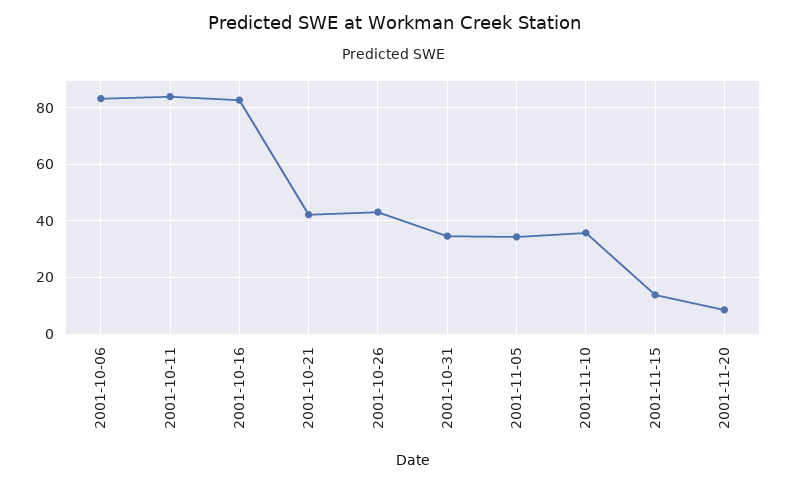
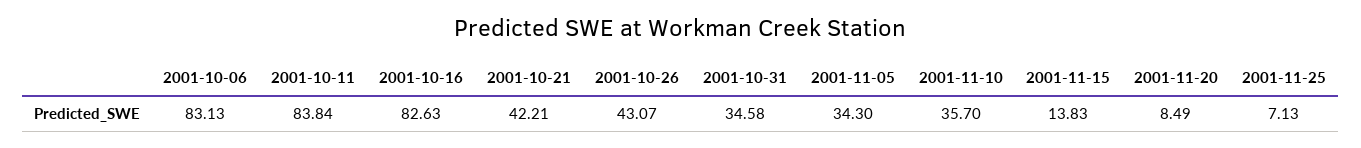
2001-11-25: none -> 7.13

